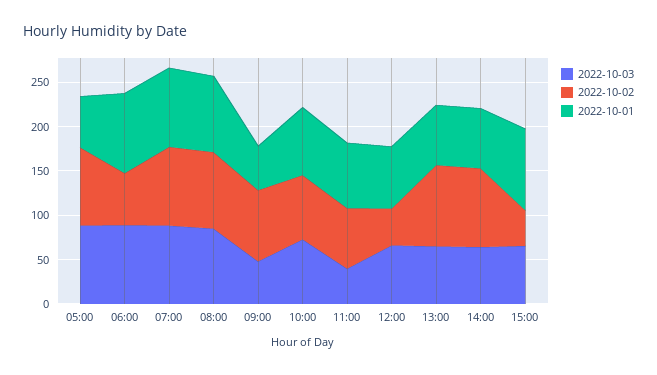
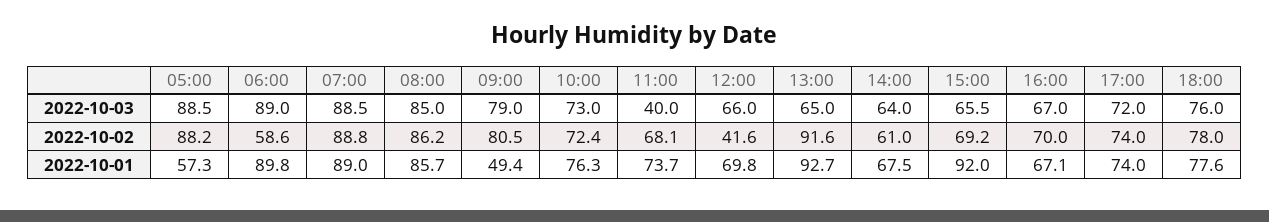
2022-10-03, 09:00: 50 -> 79
2022-10-01, 13:00: 70 -> 92.7
2022-10-02, 14:00: 90 -> 61
2022-10-02, 15:00: 40 -> 69.2
2022-10-03, 16:00: none -> 67
2022-10-03, 17:00: none -> 72
2022-10-03, 18:00: none -> 76
2022-10-02, 16:00: none -> 70
2022-10-02, 17:00: none -> 74
2022-10-02, 18:00: none -> 78
2022-10-01, 16:00: none -> 67.1
2022-10-01, 17:00: none -> 74
2022-10-01, 18:00: none -> 77.6

